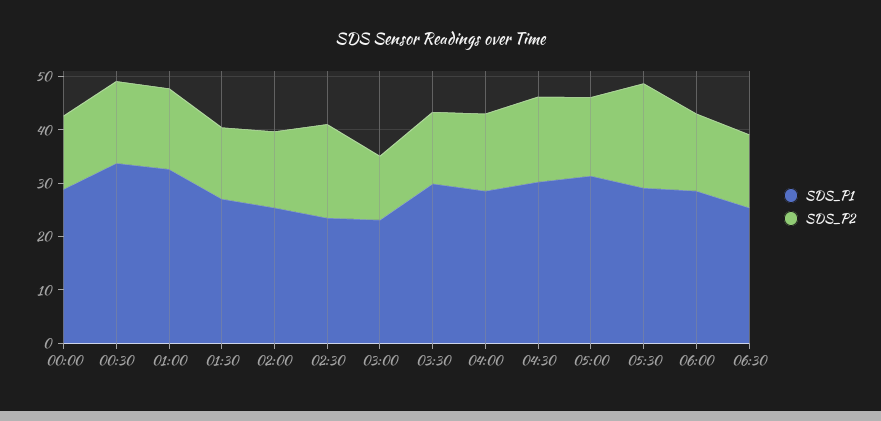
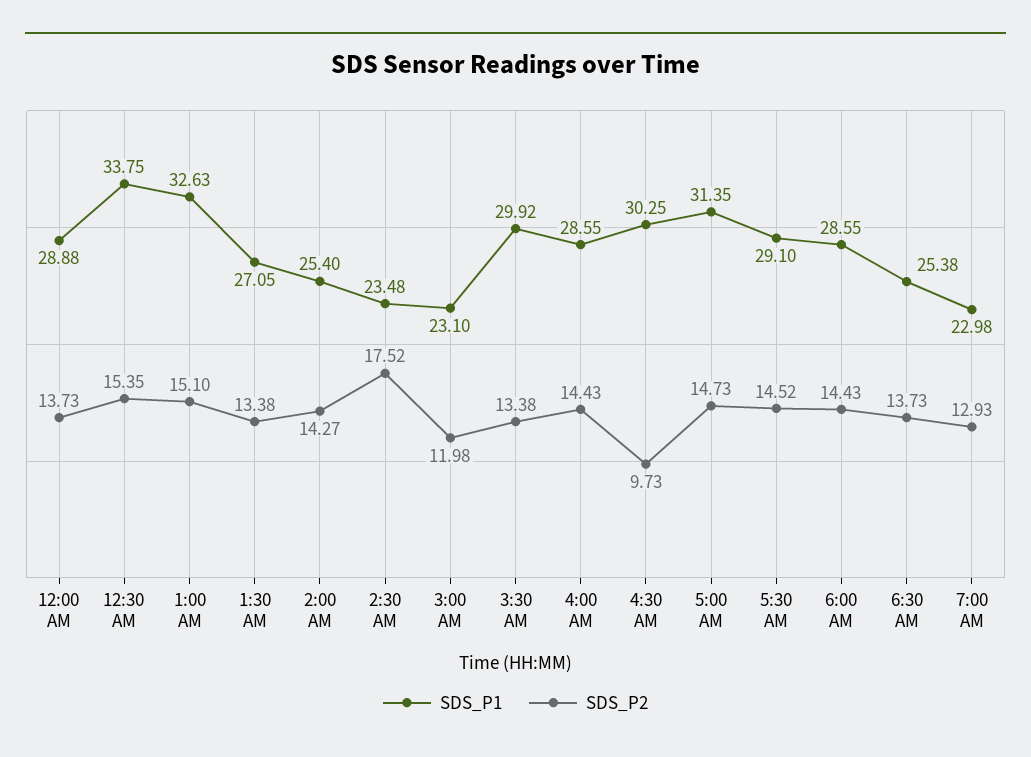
SDS_P2, 04:30: 16 -> 9.73
SDS_P2, 05:30: 20 -> 14.52
SDS_P1, 7:00 AM: none -> 22.98
SDS_P2, 7:00 AM: none -> 12.93

